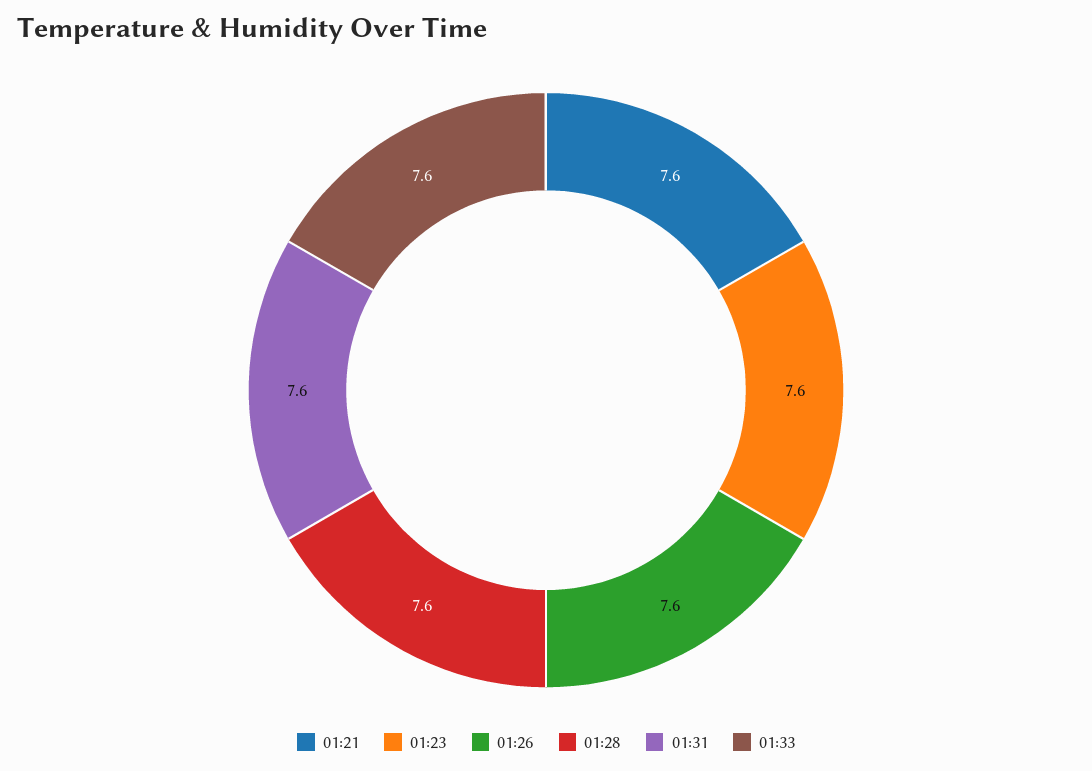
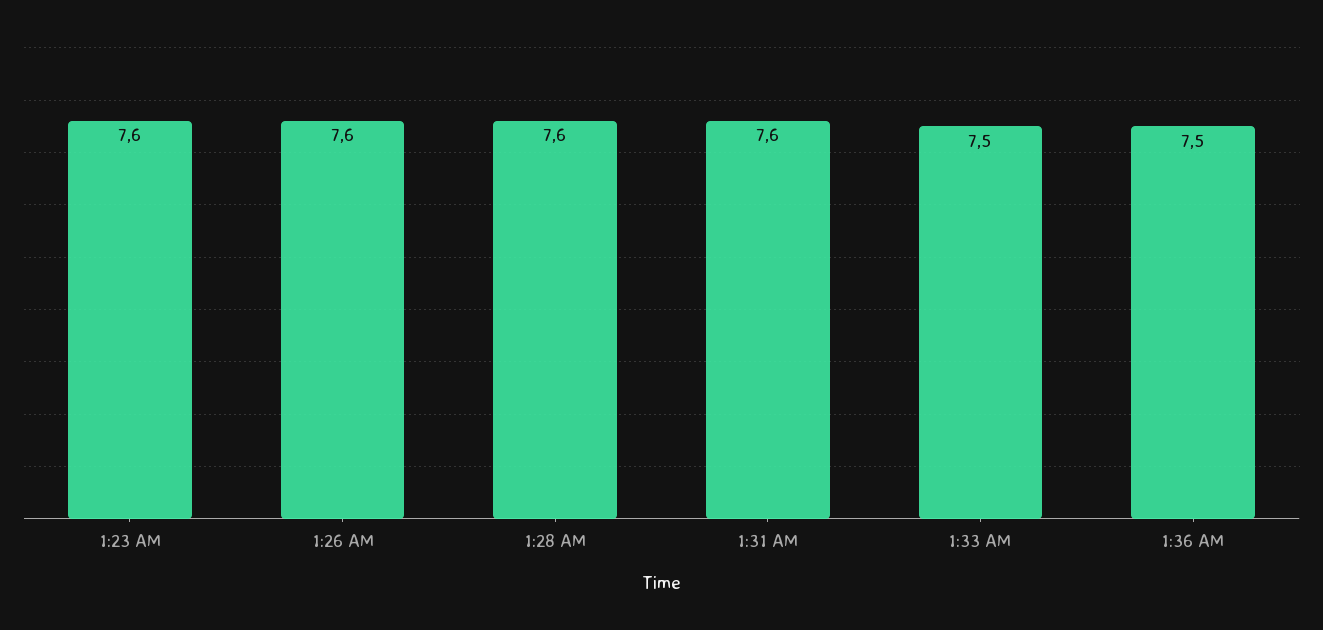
01:21: 7.6 -> none
01:33: 7.6 -> 7.5
1:36 AM: none -> 7.5

